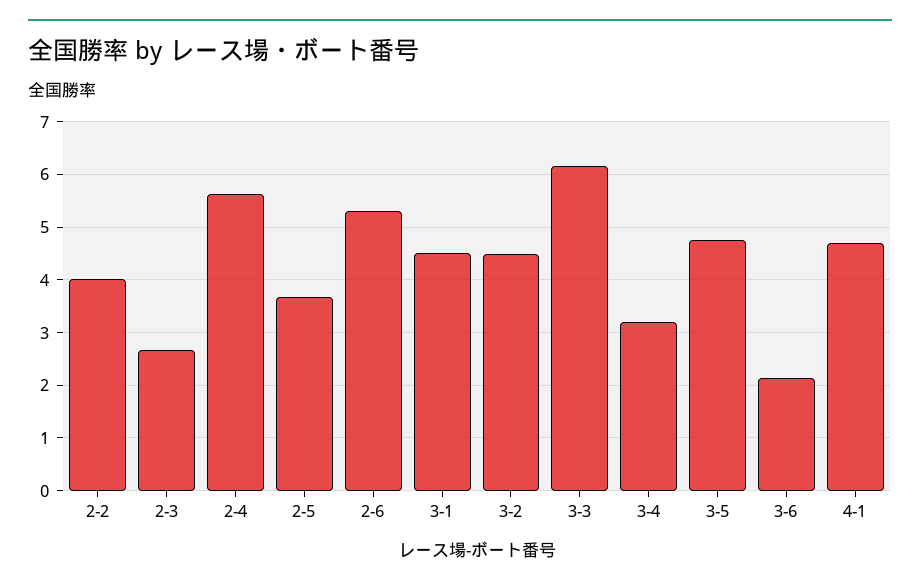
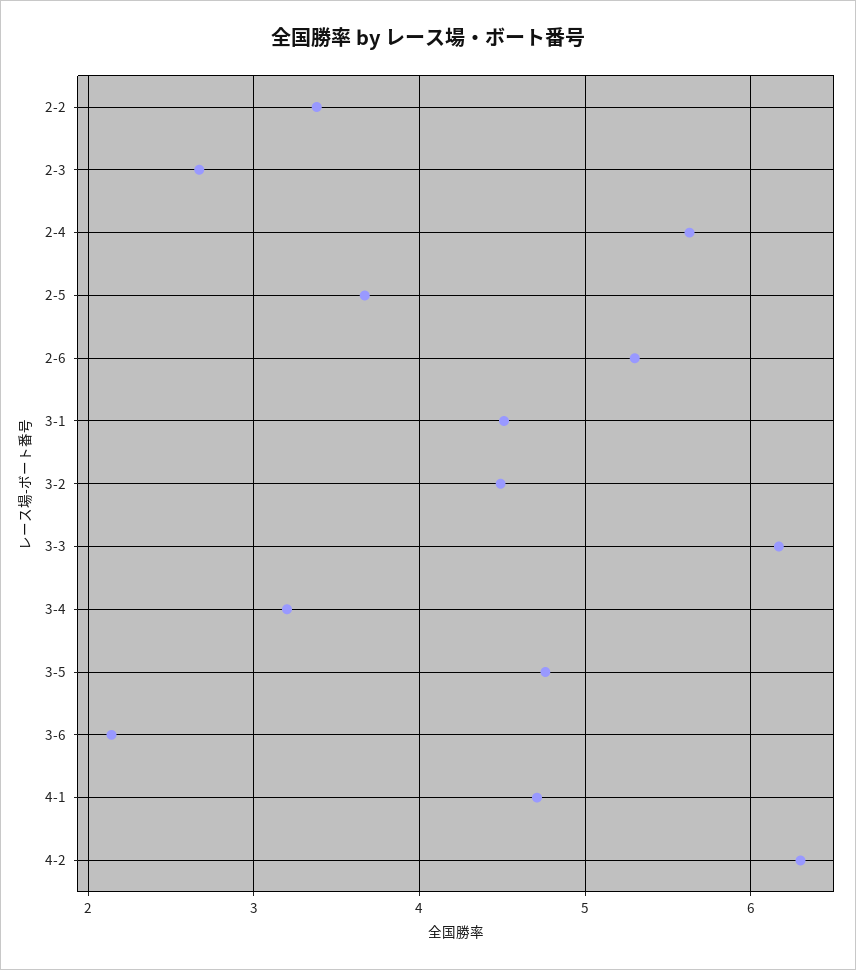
2-2: 4 -> 3.4
4-2: none -> 6.3

